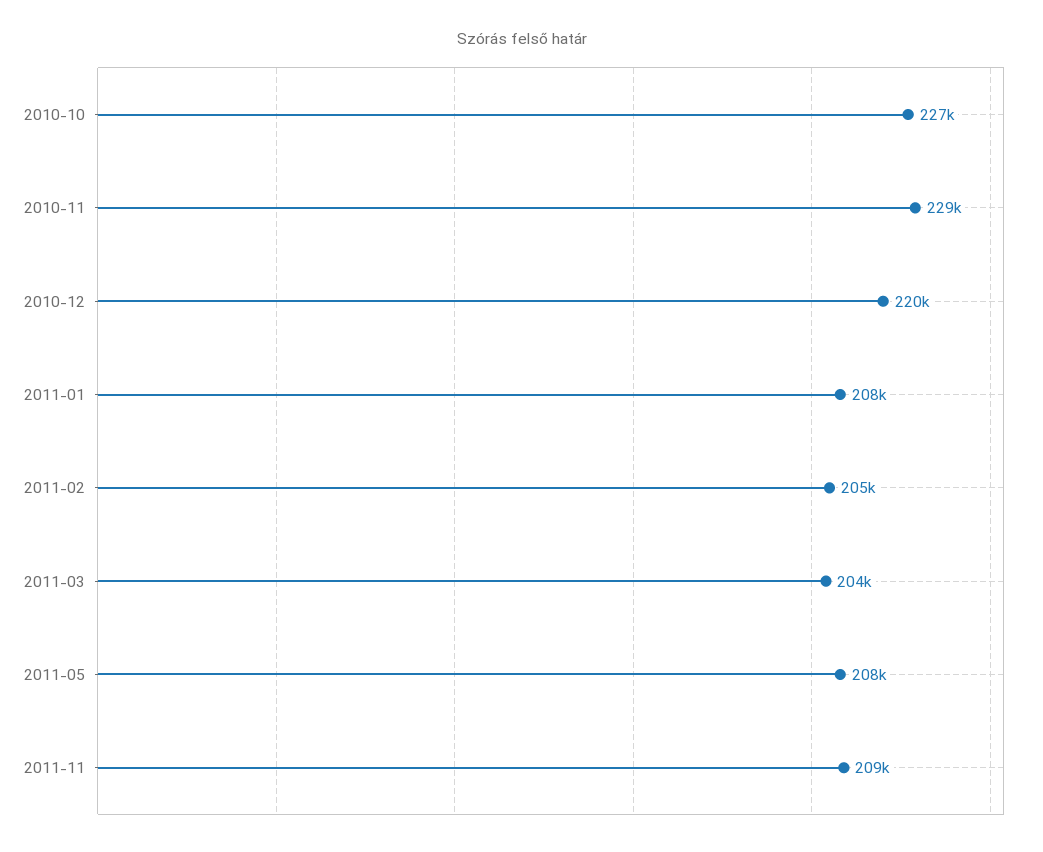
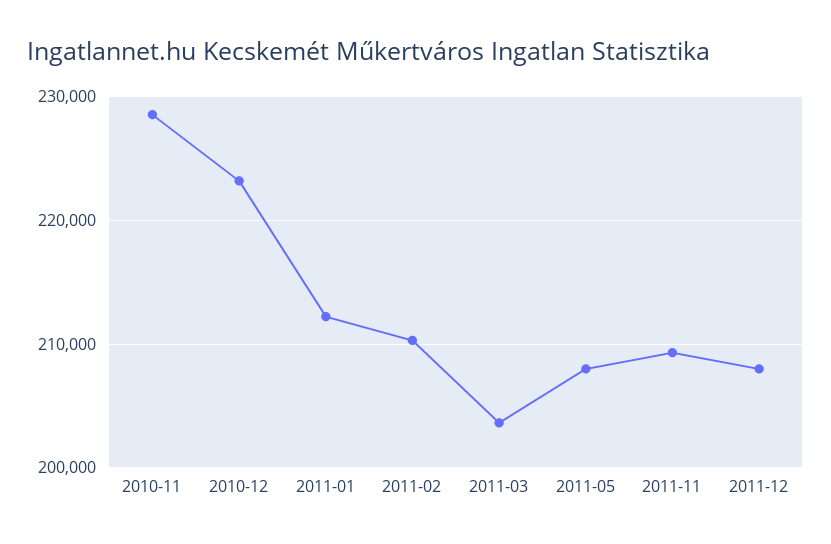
2010-10: 227000 -> none
2010-12: 220000 -> 223000
2011-01: 208000 -> 212000
2011-02: 205000 -> 210000
2011-12: none -> 208000

